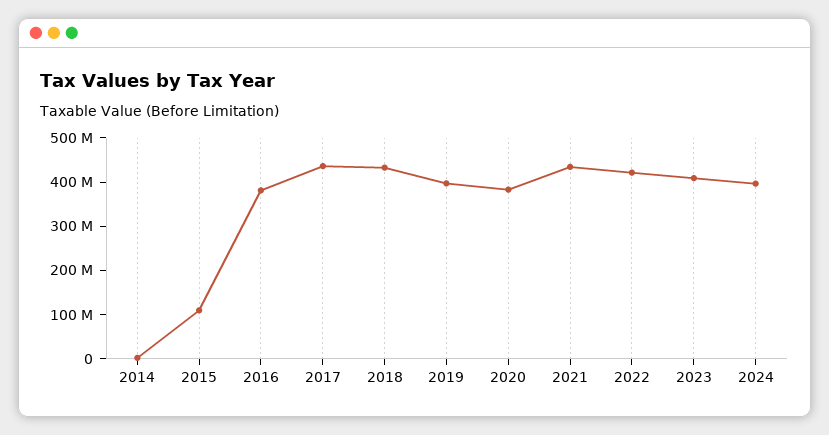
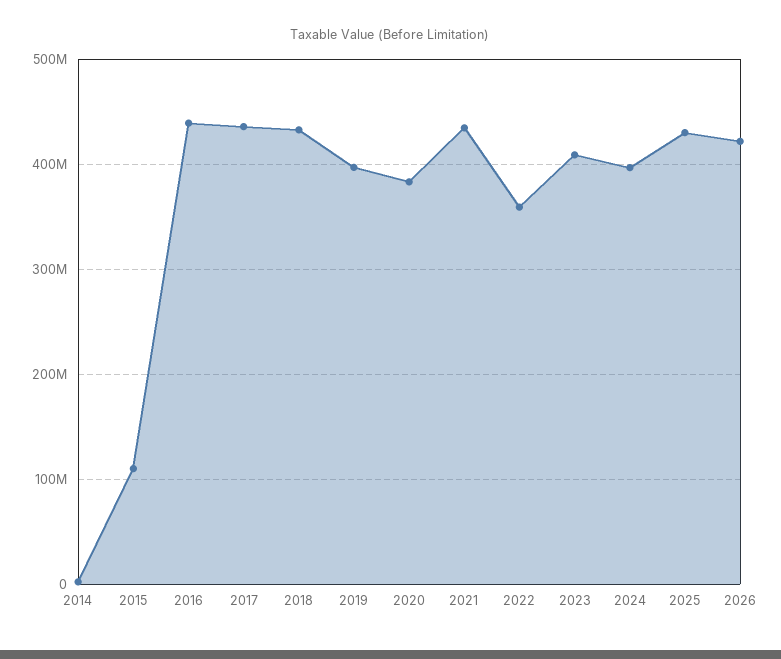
2016: 380000000 -> 440000000
2022: 420000000 -> 360000000
2025: none -> 430000000
2026: none -> 420000000

